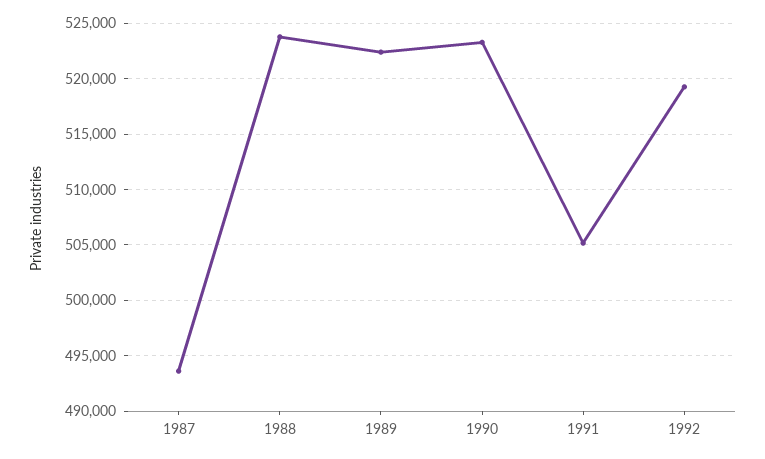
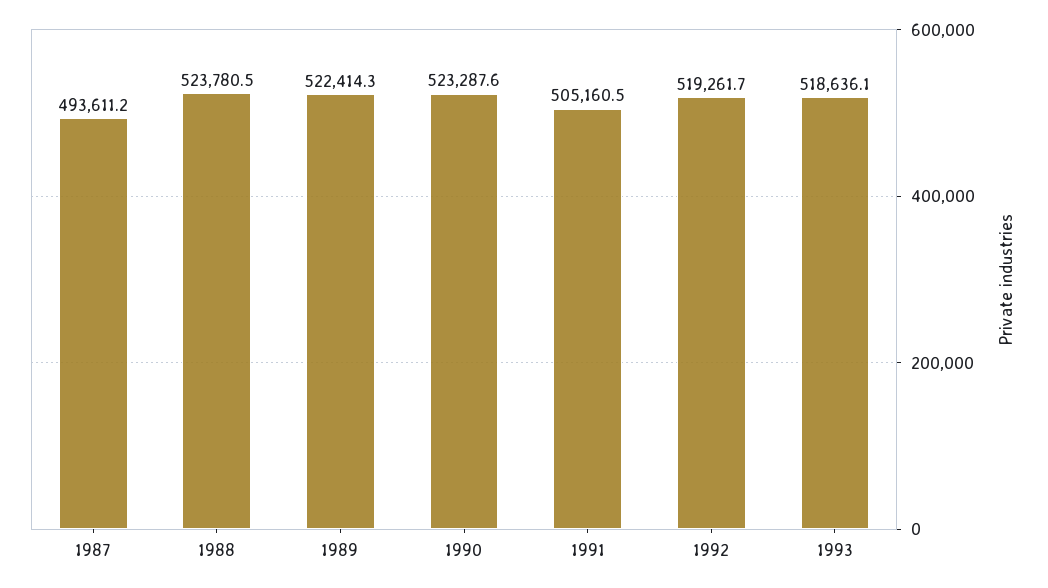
1993: none -> 518636.1

